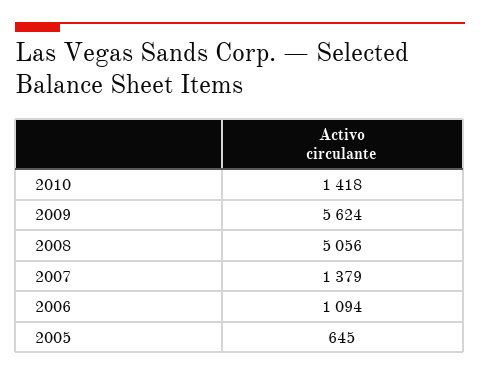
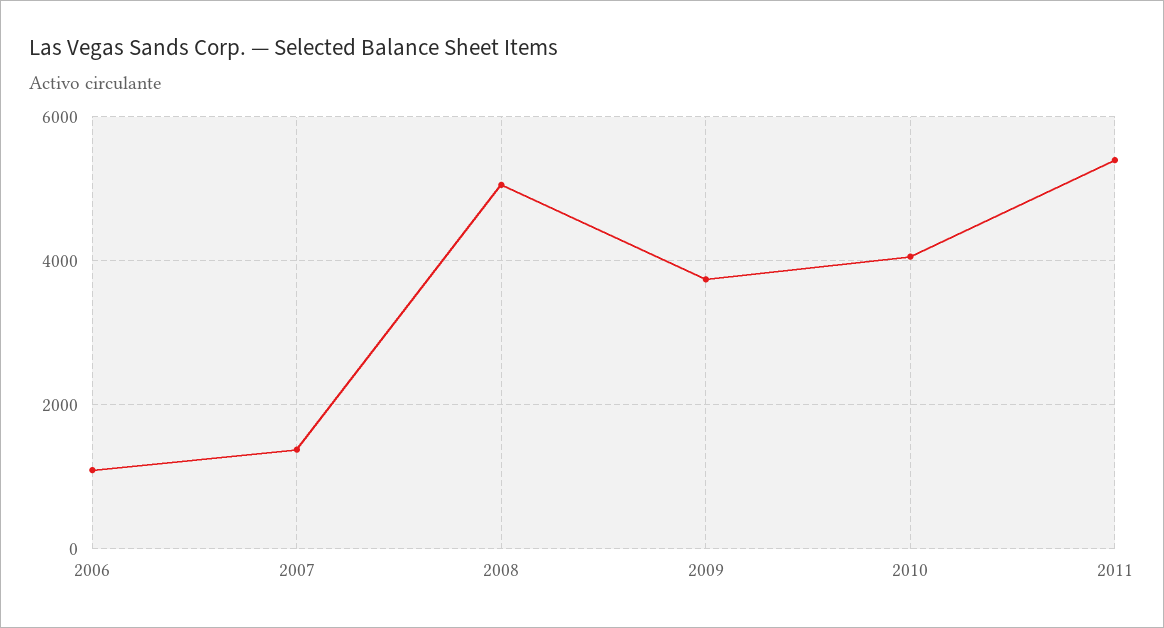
2010: 1418 -> 4000
2009: 5624 -> 3800
2005: 645 -> none
2011: none -> 5400

